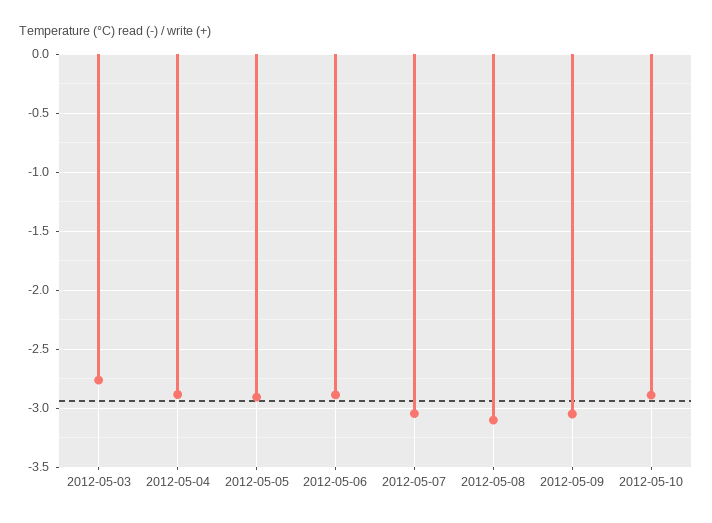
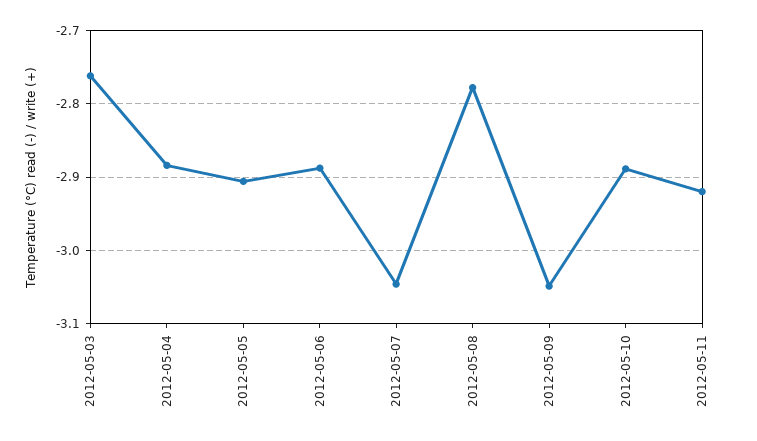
2012-05-08: -3.1 -> -2.78
2012-05-11: none -> -2.92

